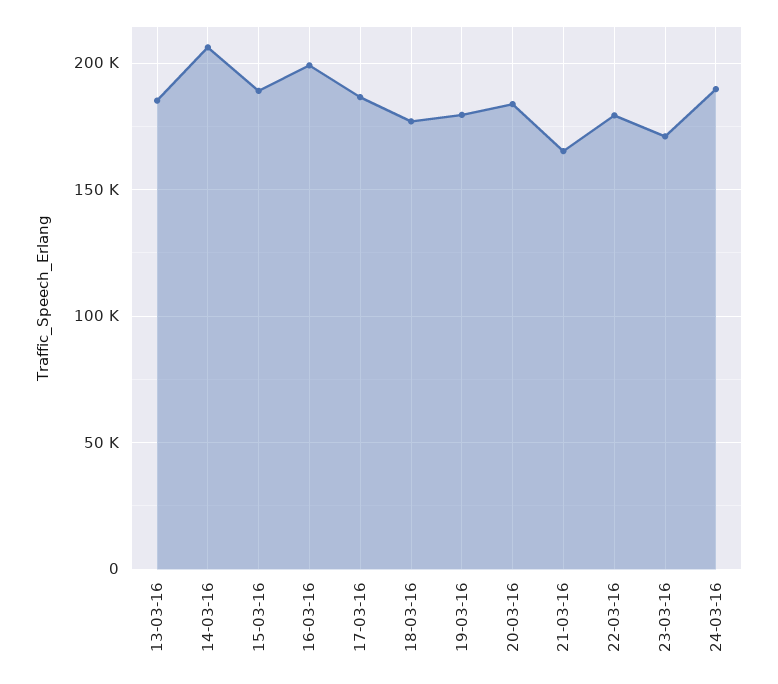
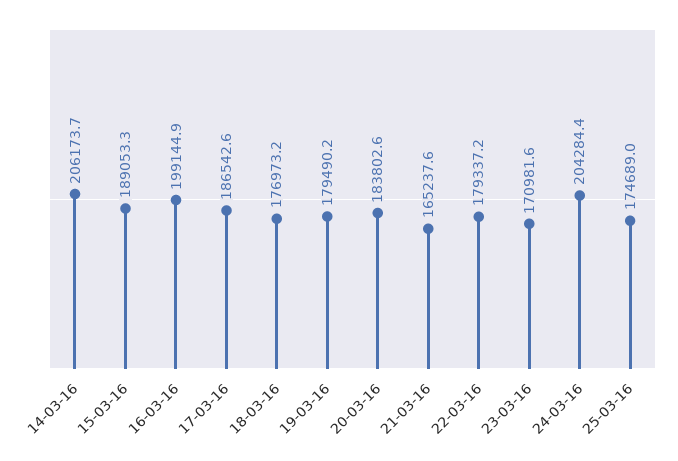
13-03-16: 185000 -> none
24-03-16: 190000 -> 204284.4
25-03-16: none -> 174689

